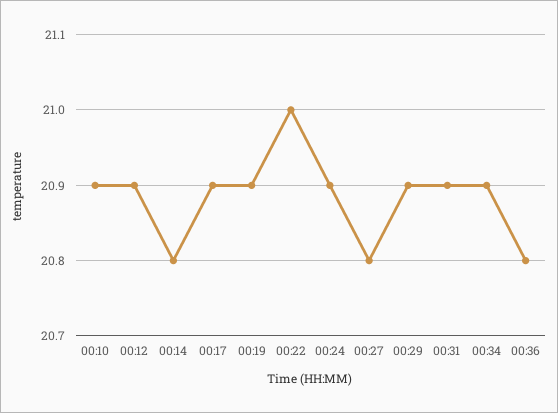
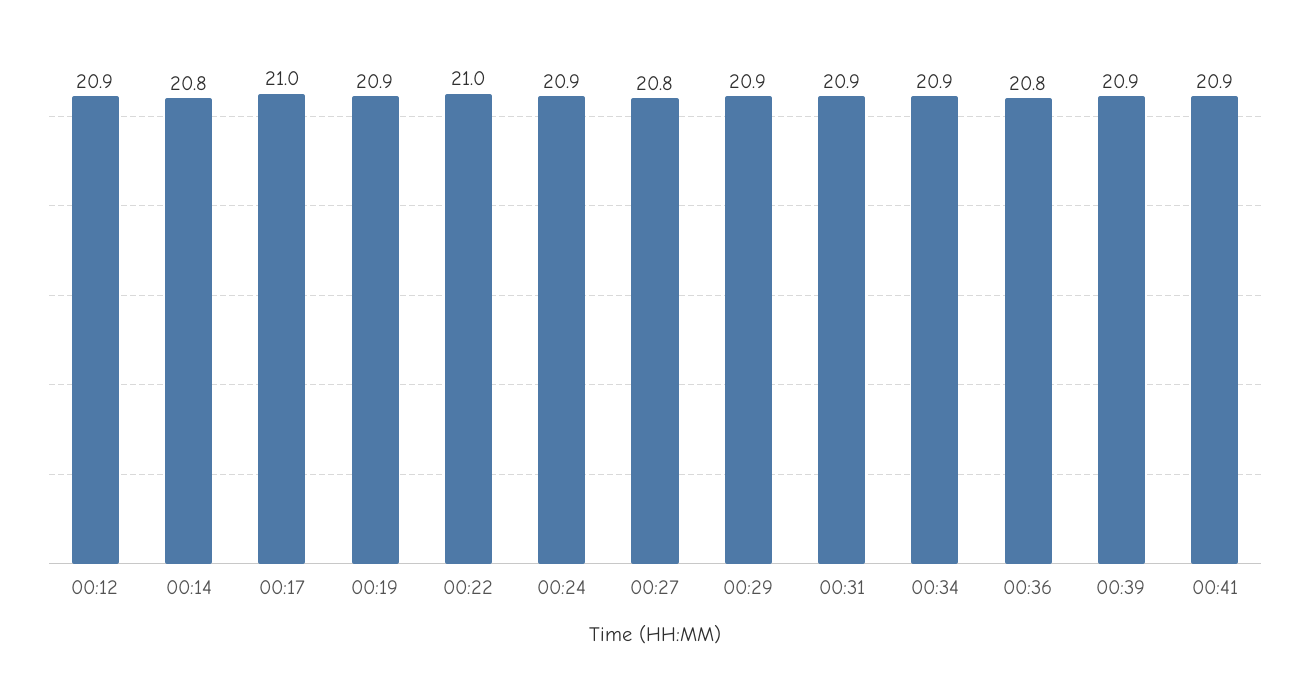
00:10: 20.9 -> none
00:17: 20.9 -> 21
00:39: none -> 20.9
00:41: none -> 20.9

